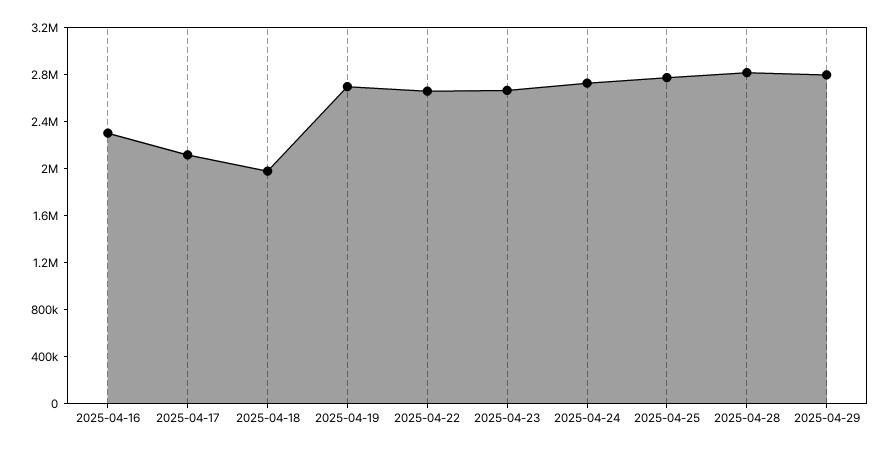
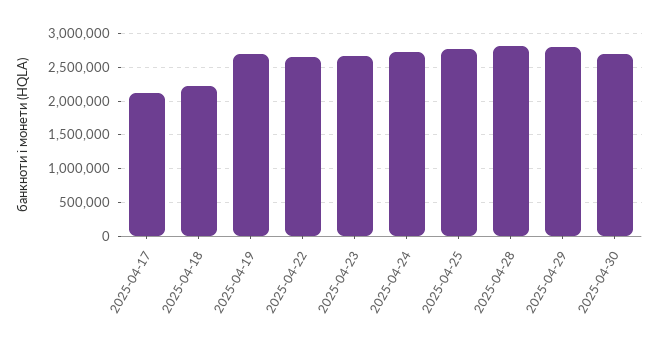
2025-04-16: 2300000 -> none
2025-04-18: 2000000 -> 2200000
2025-04-30: none -> 2700000

